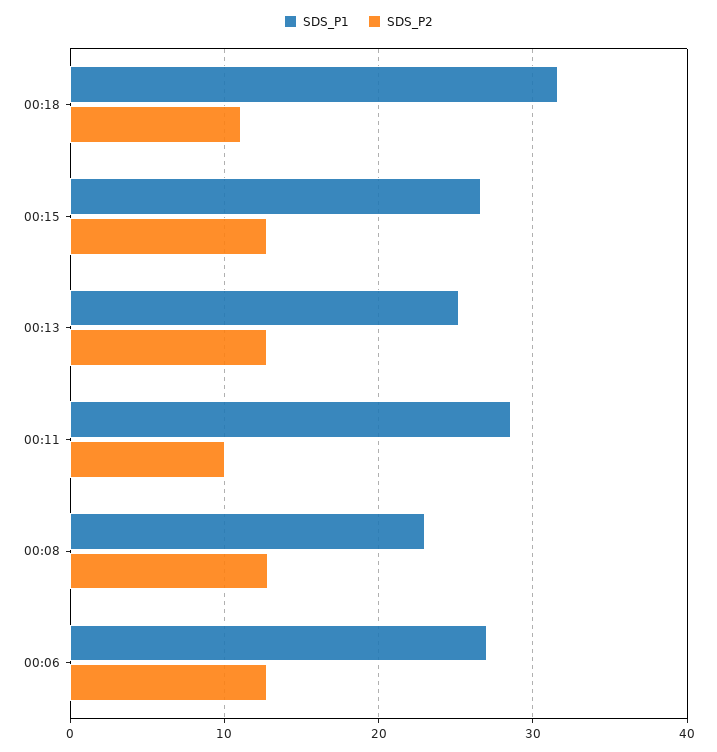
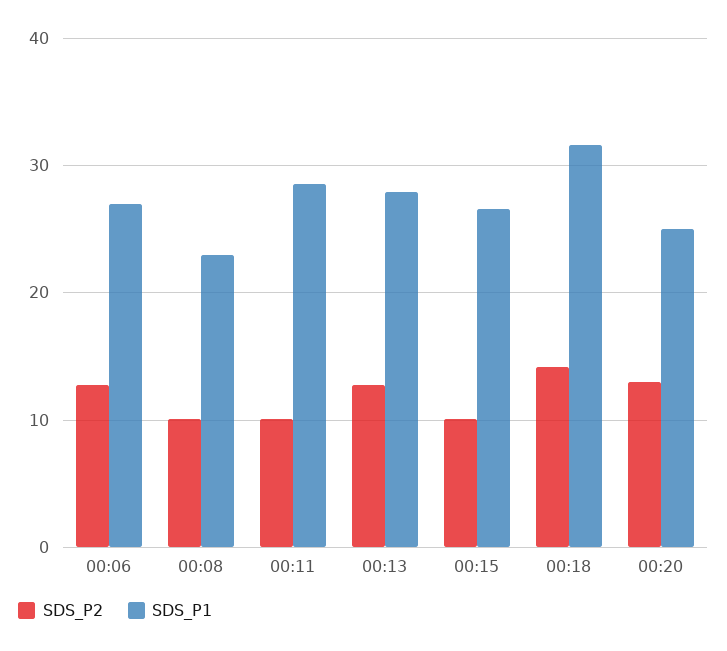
SDS_P2, 00:18: 11 -> 14
SDS_P2, 00:15: 13 -> 10
SDS_P1, 00:13: 25 -> 28
SDS_P2, 00:08: 13 -> 10
SDS_P2, 00:20: none -> 13
SDS_P1, 00:20: none -> 25

